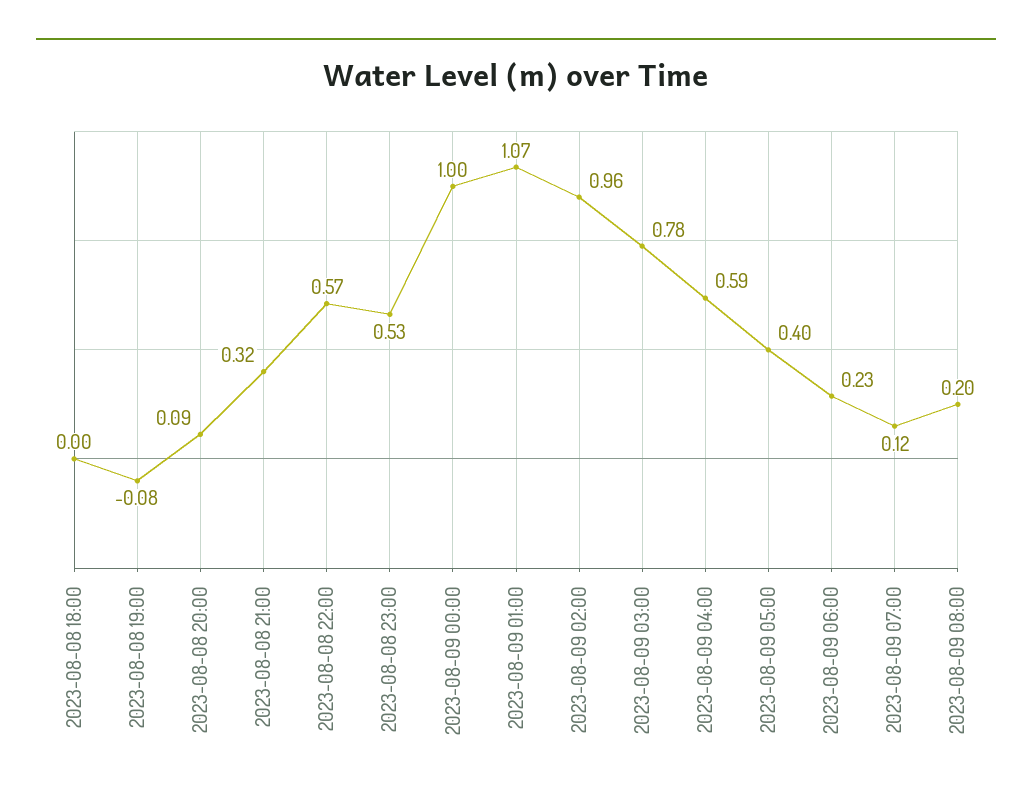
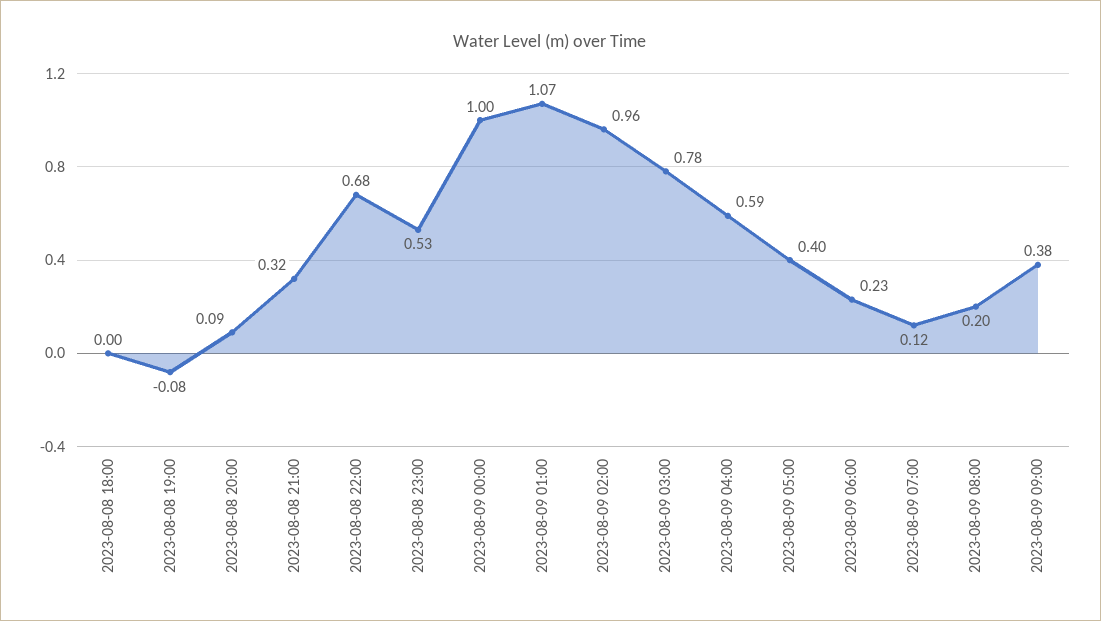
2023-08-08 22:00: 0.57 -> 0.68
2023-08-09 09:00: none -> 0.38

